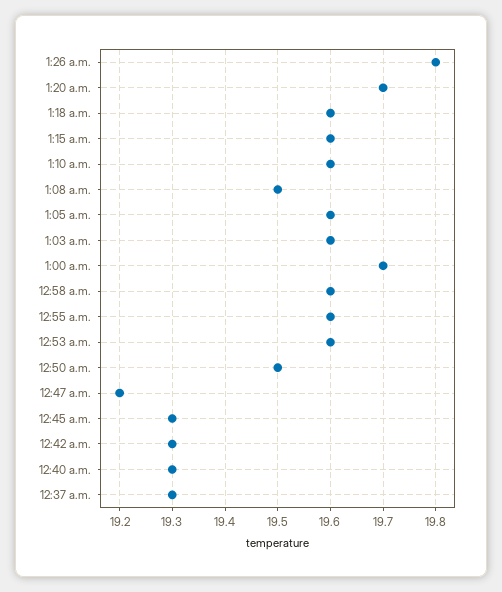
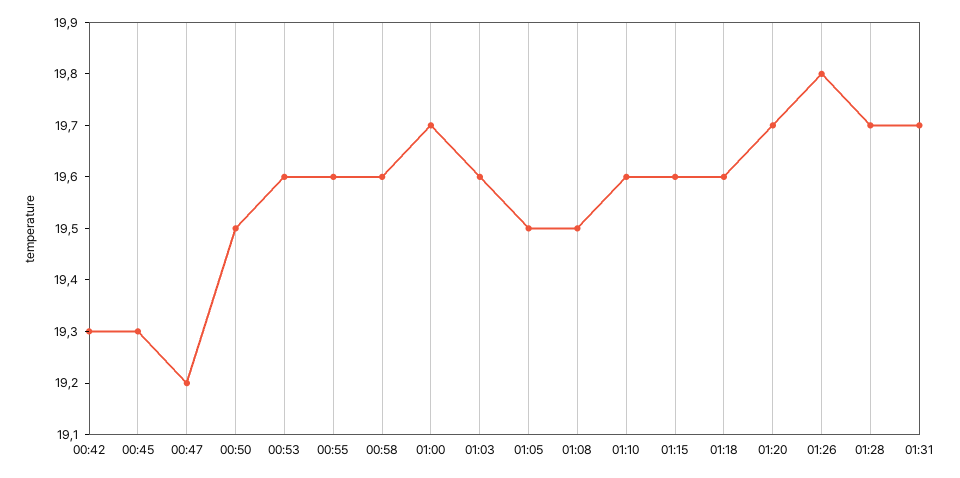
1:05 a.m.: 19.6 -> 19.5
12:40 a.m.: 19.3 -> none
12:37 a.m.: 19.3 -> none
01:28: none -> 19.7
01:31: none -> 19.7

